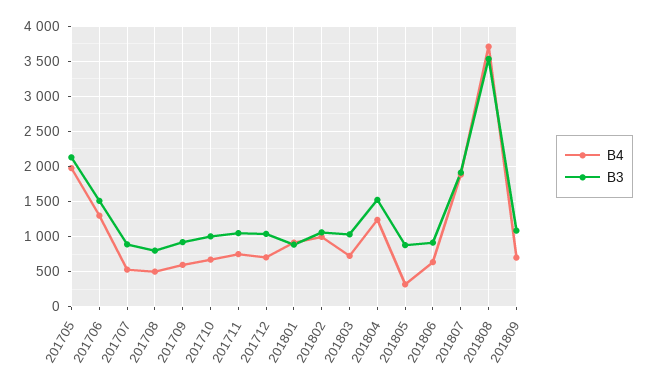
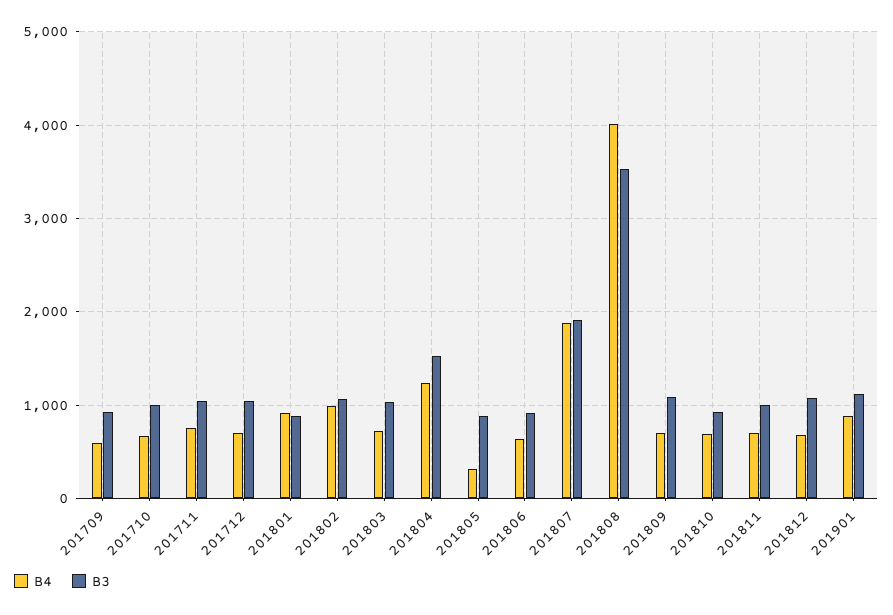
B4, 201705: 2000 -> none
B3, 201705: 2100 -> none
B4, 201706: 1300 -> none
B3, 201706: 1500 -> none
B4, 201707: 500 -> none
B3, 201707: 900 -> none
B4, 201708: 500 -> none
B3, 201708: 800 -> none
B4, 201808: 3700 -> 4000
B4, 201810: none -> 700
B3, 201810: none -> 900
B4, 201811: none -> 700
B3, 201811: none -> 1000
B4, 201812: none -> 700
B3, 201812: none -> 1100
B4, 201901: none -> 900
B3, 201901: none -> 1100

